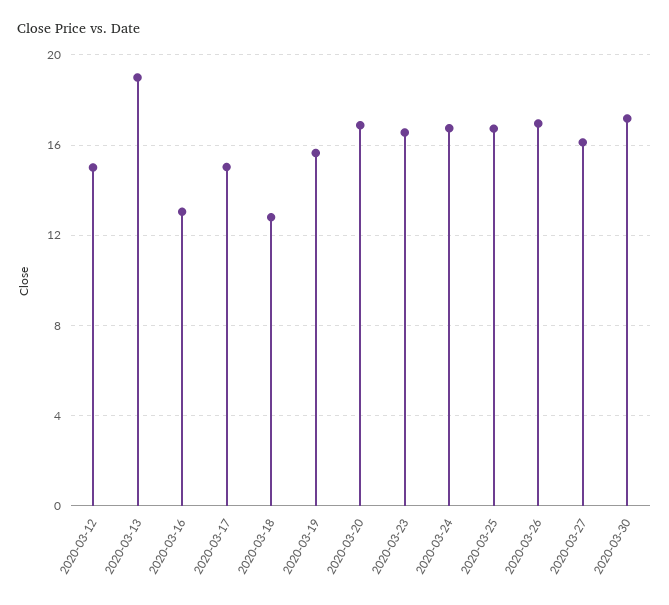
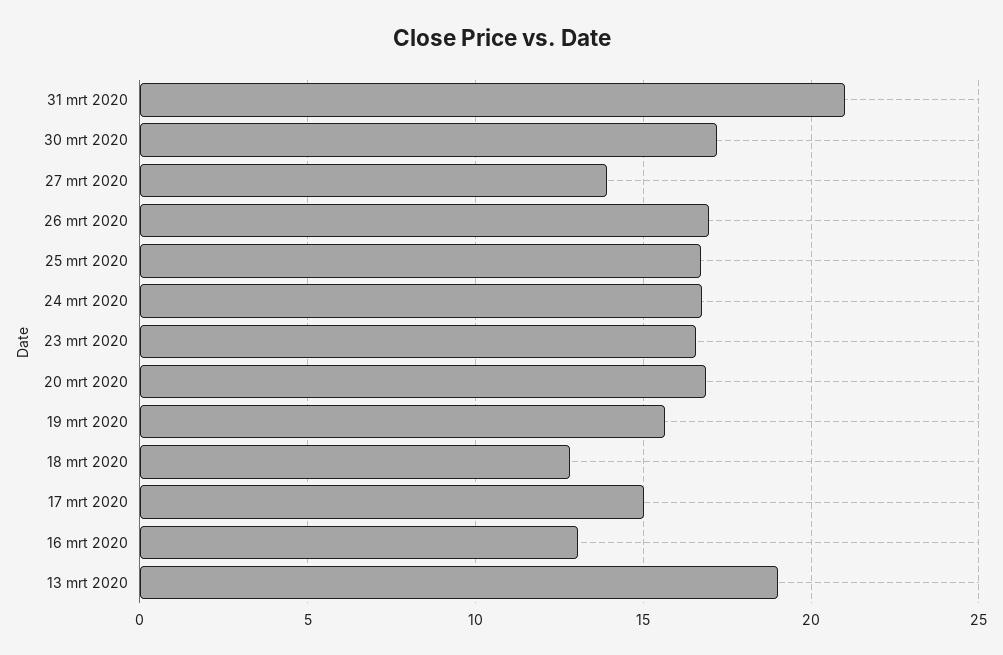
2020-03-12: 15 -> none
2020-03-27: 16 -> 14
31 mrt 2020: none -> 21

